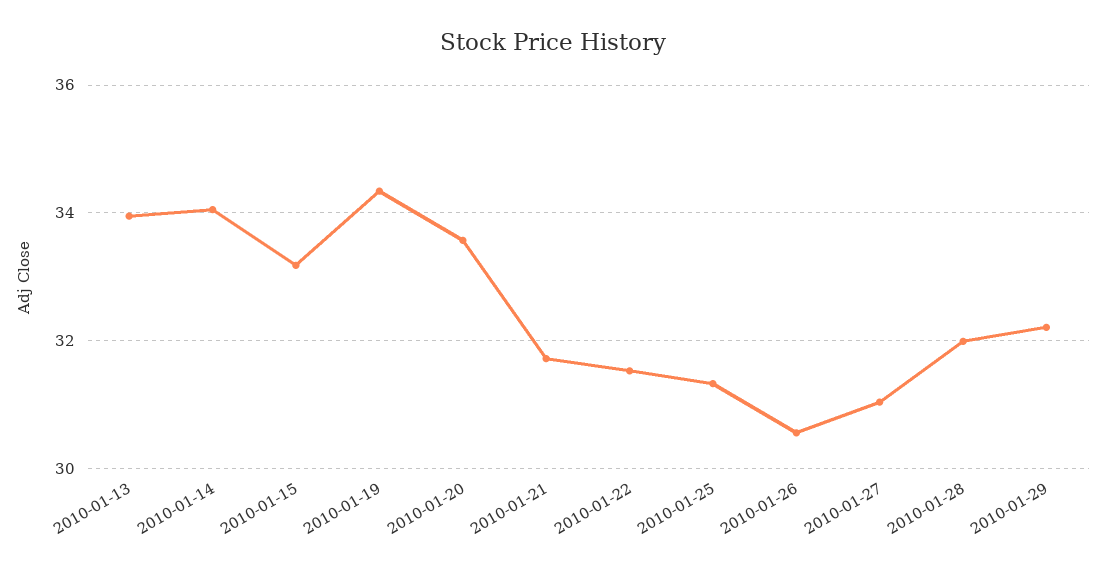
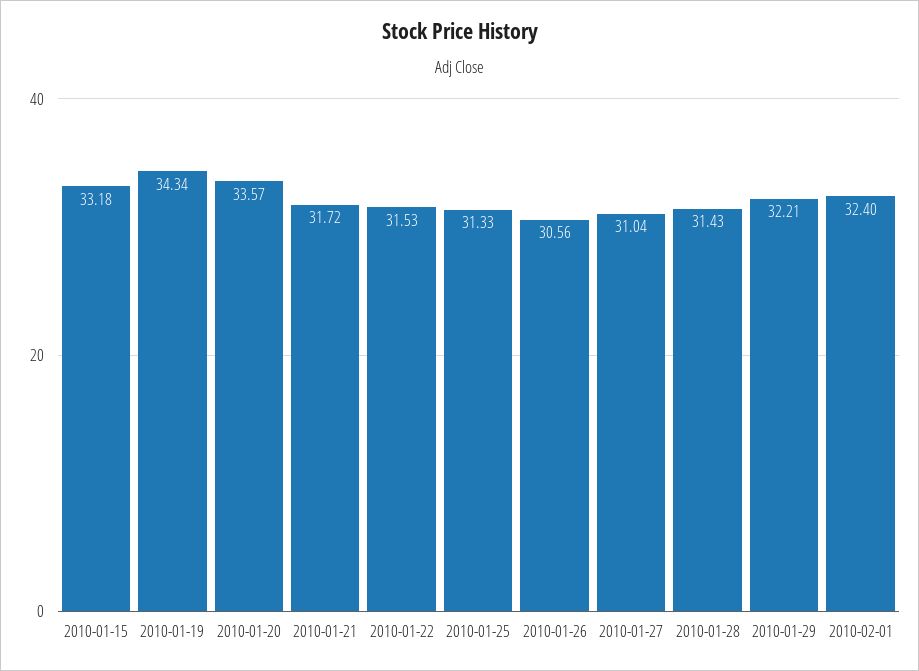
2010-01-13: 34 -> none
2010-01-14: 34 -> none
2010-01-28: 32 -> 31.43
2010-02-01: none -> 32.4

